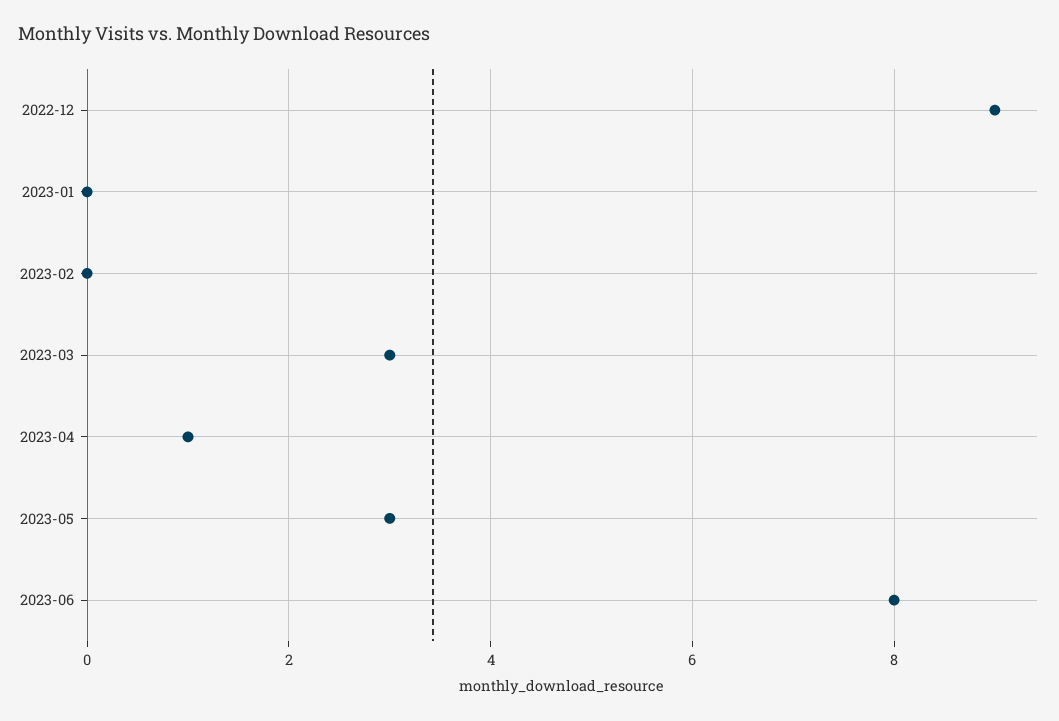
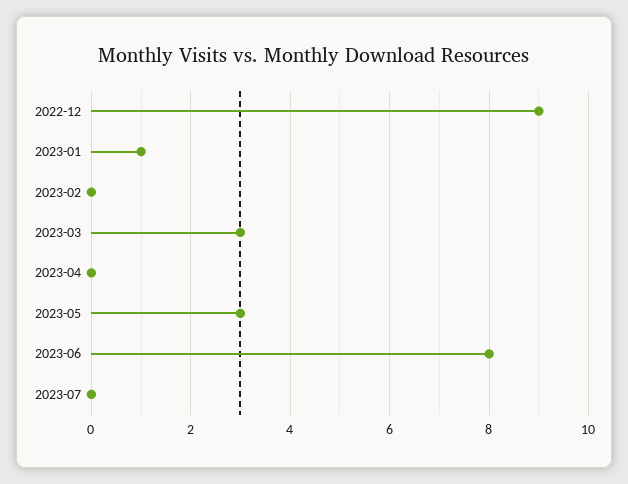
2023-01: 0 -> 1
2023-04: 1 -> 0
2023-07: none -> 0

